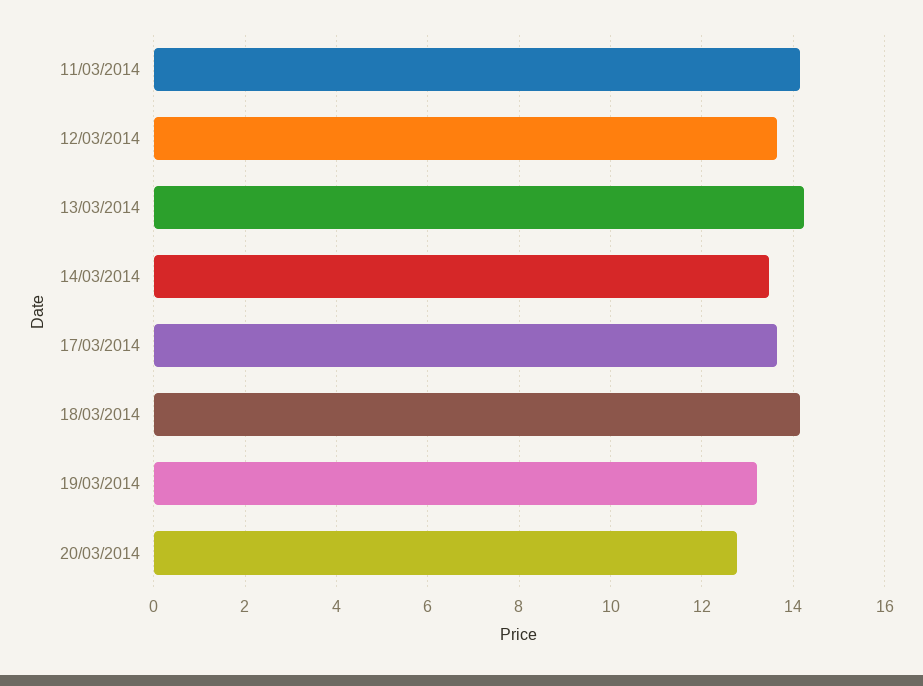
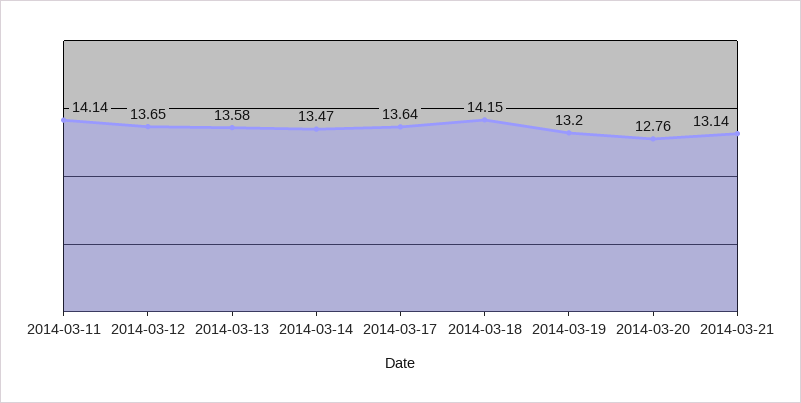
13/03/2014: 14.2 -> 13.58
2014-03-21: none -> 13.14

